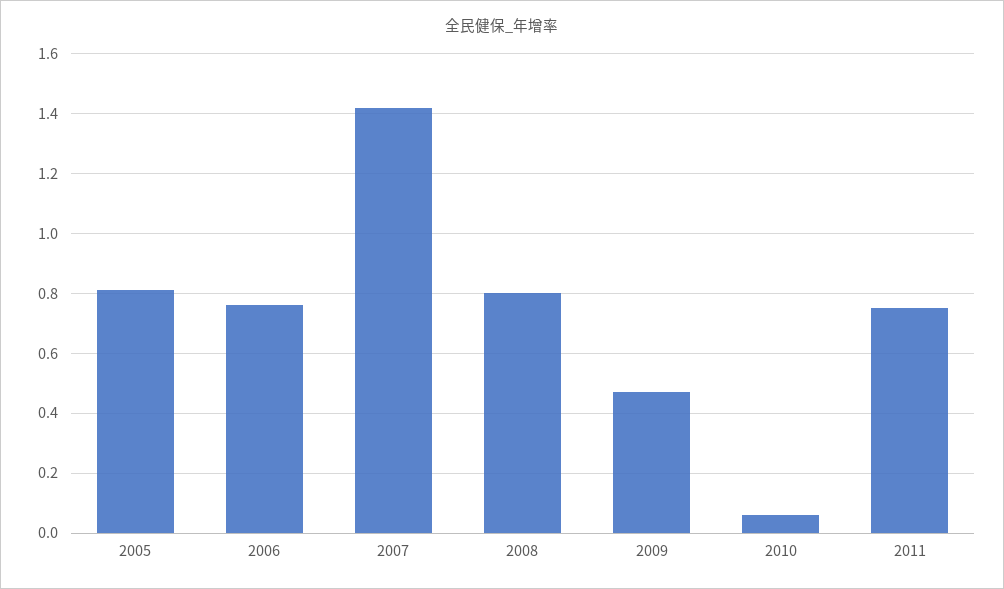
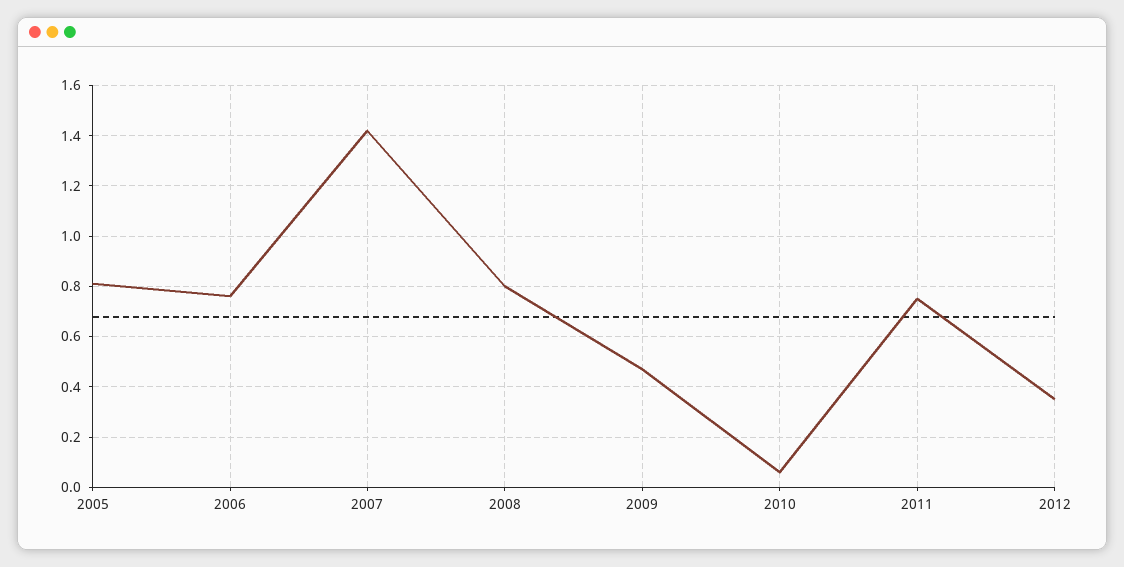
2012: none -> 0.35

